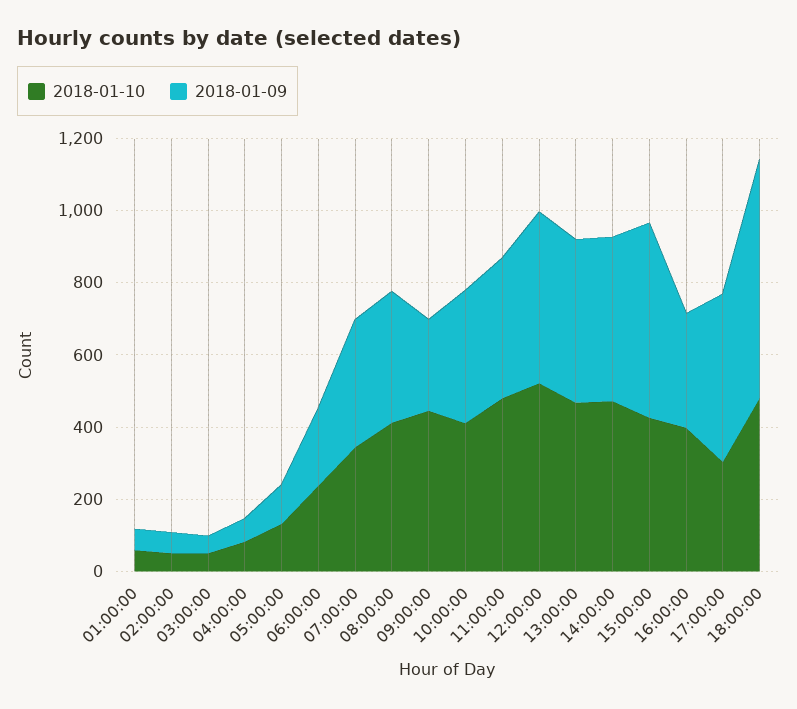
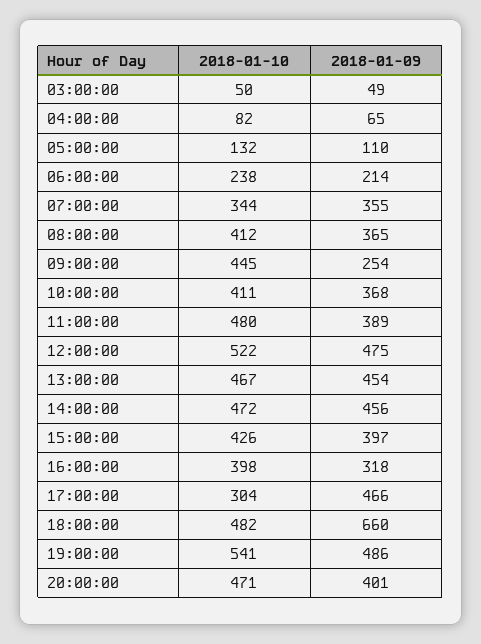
2018-01-10, 01:00:00: 50 -> none
2018-01-09, 01:00:00: 50 -> none
2018-01-10, 02:00:00: 50 -> none
2018-01-09, 02:00:00: 50 -> none
2018-01-09, 15:00:00: 550 -> 397
2018-01-10, 19:00:00: none -> 541
2018-01-09, 19:00:00: none -> 486
2018-01-10, 20:00:00: none -> 471
2018-01-09, 20:00:00: none -> 401

